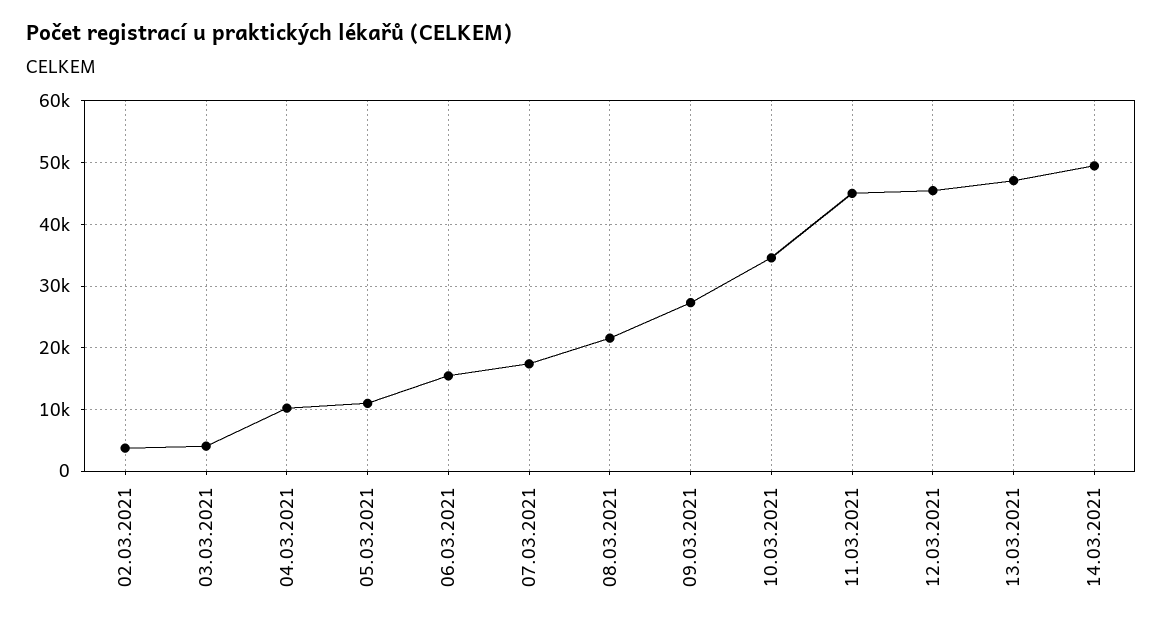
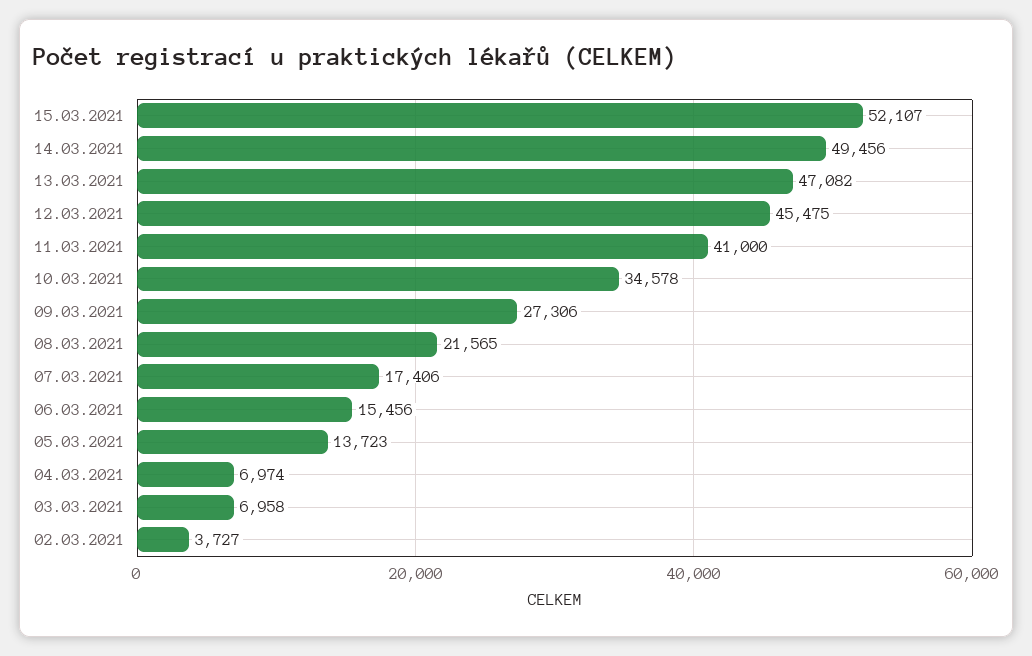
03.03.2021: 4000 -> 6958
04.03.2021: 10000 -> 6974
05.03.2021: 11000 -> 13723
11.03.2021: 45000 -> 41000
15.03.2021: none -> 52107

